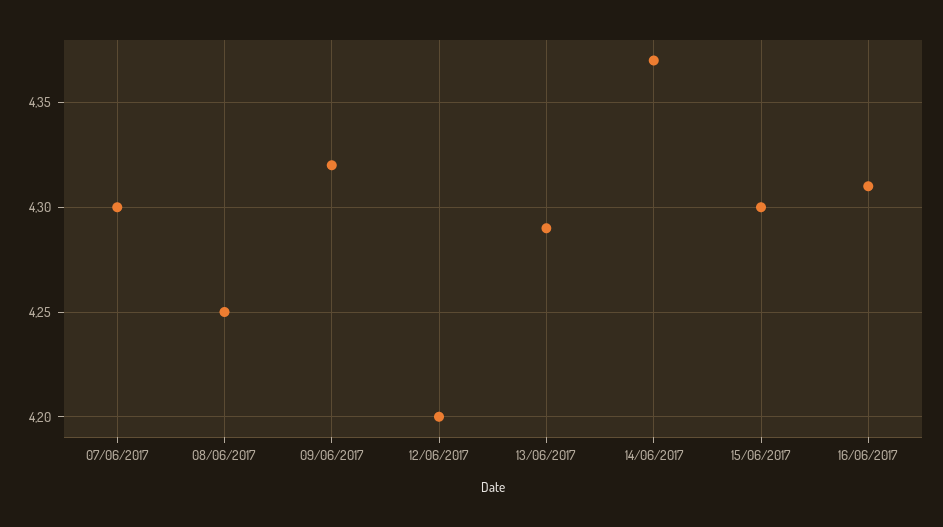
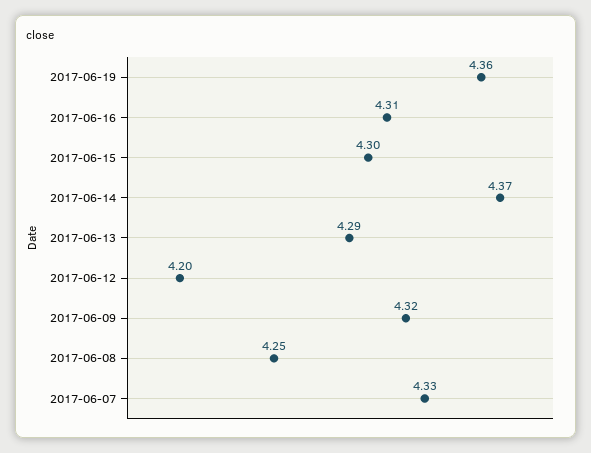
07/06/2017: 4.3 -> 4.33
2017-06-19: none -> 4.36

